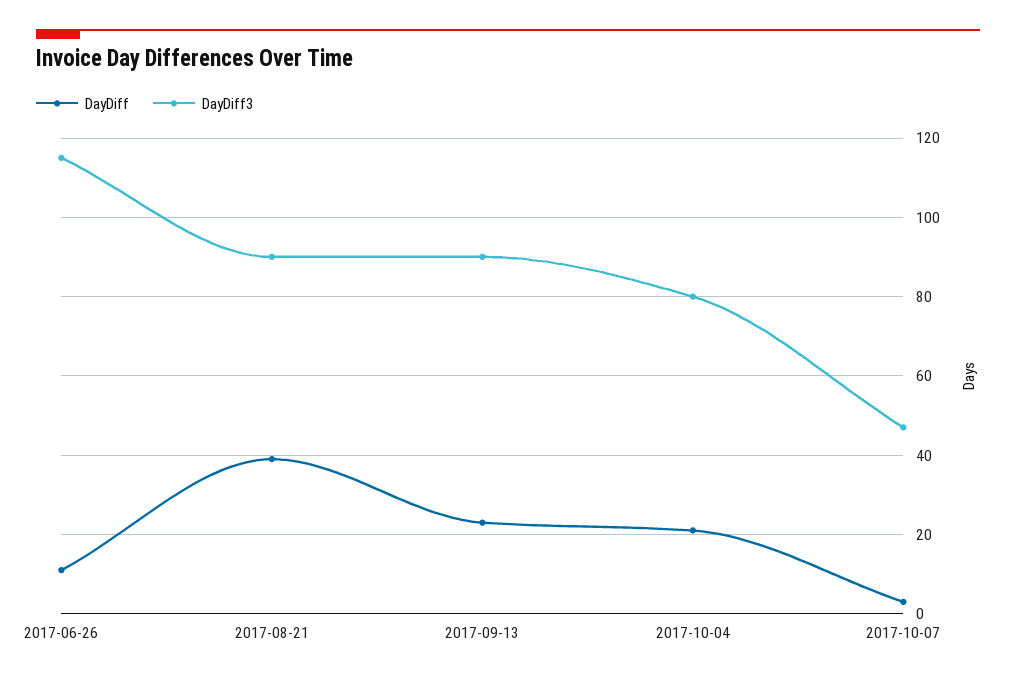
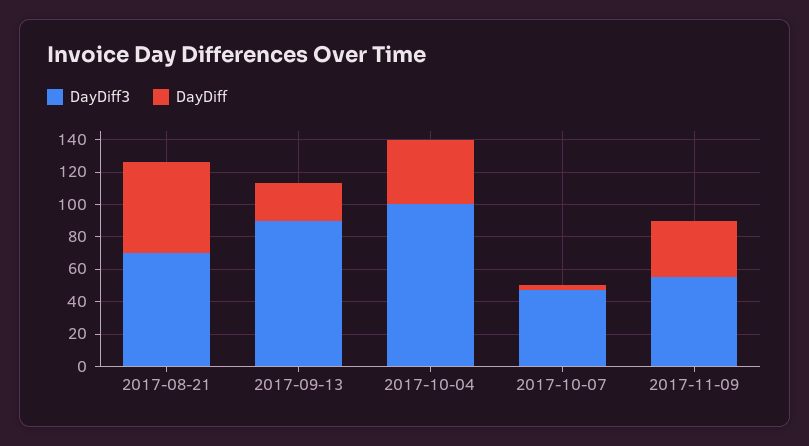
DayDiff, 2017-06-26: 10 -> none
DayDiff3, 2017-06-26: 115 -> none
DayDiff, 2017-08-21: 40 -> 55
DayDiff3, 2017-08-21: 90 -> 70
DayDiff, 2017-10-04: 20 -> 40
DayDiff3, 2017-10-04: 80 -> 100
DayDiff3, 2017-11-09: none -> 55
DayDiff, 2017-11-09: none -> 35

